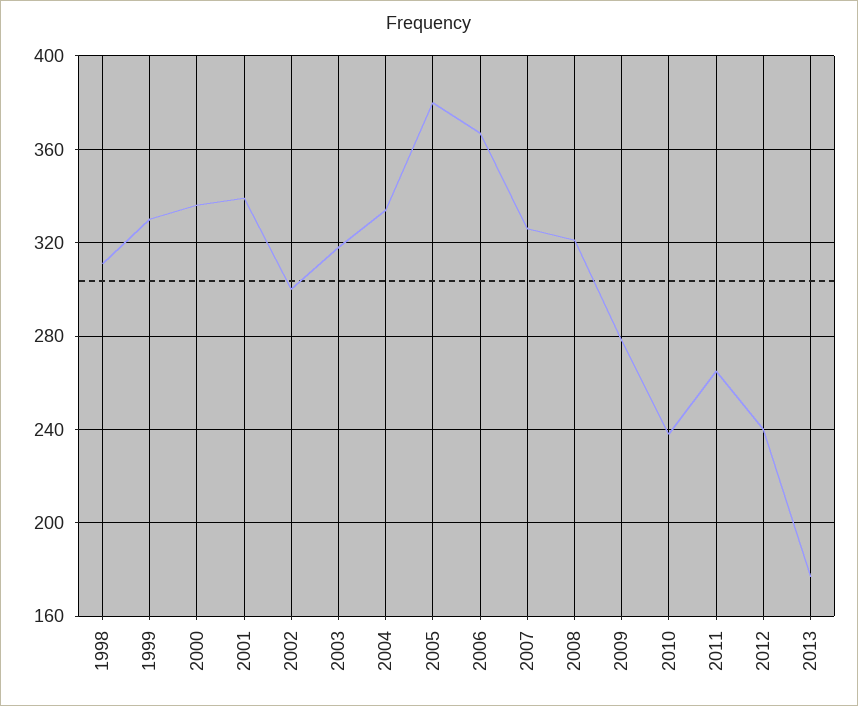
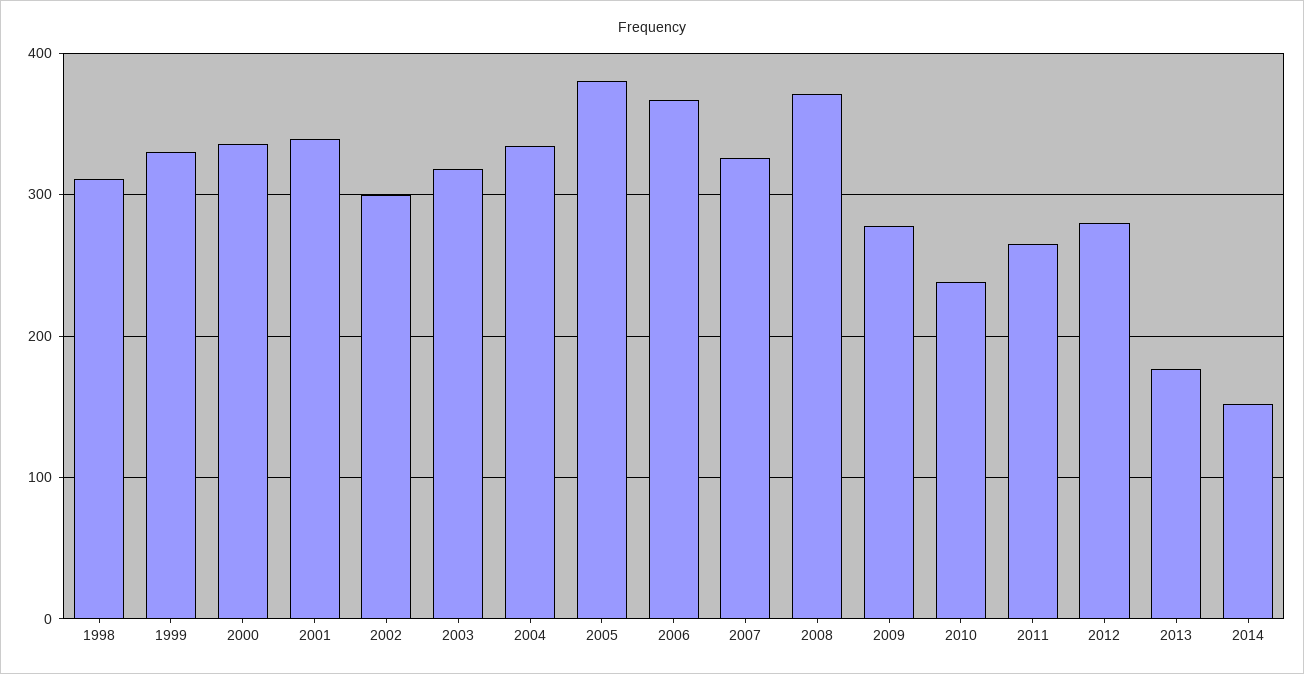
2008: 320 -> 370
2012: 240 -> 280
2014: none -> 150

